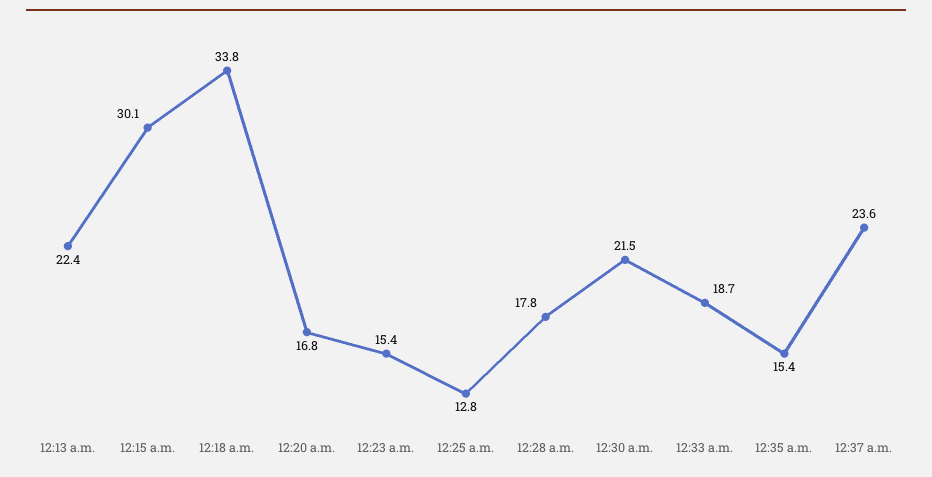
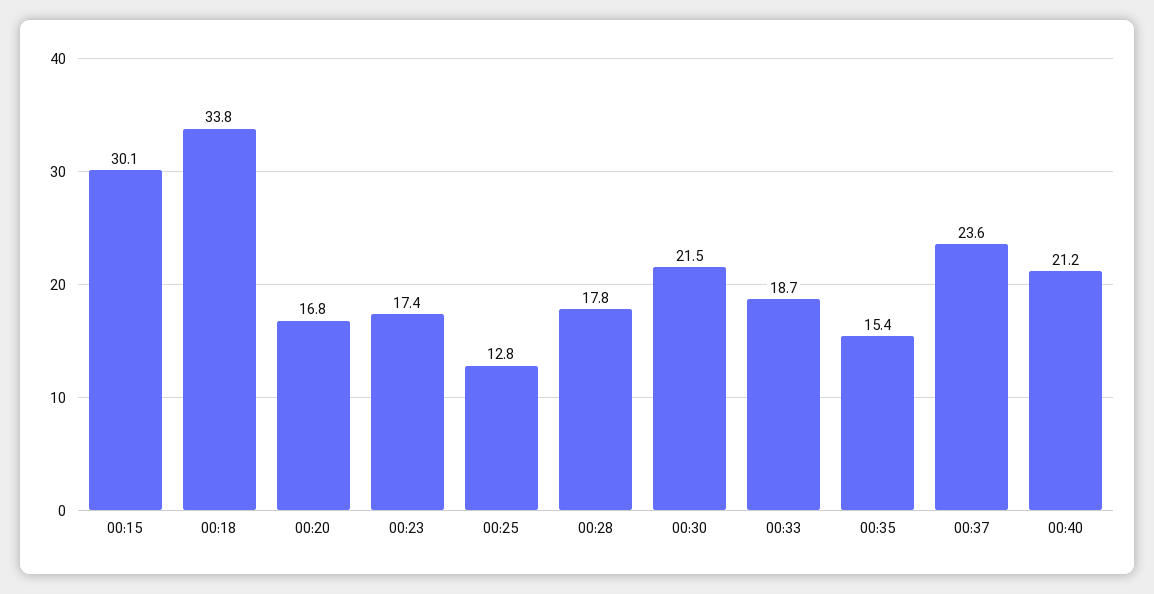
12:13 a.m.: 22.4 -> none
12:23 a.m.: 15.4 -> 17.4
00:40: none -> 21.2

